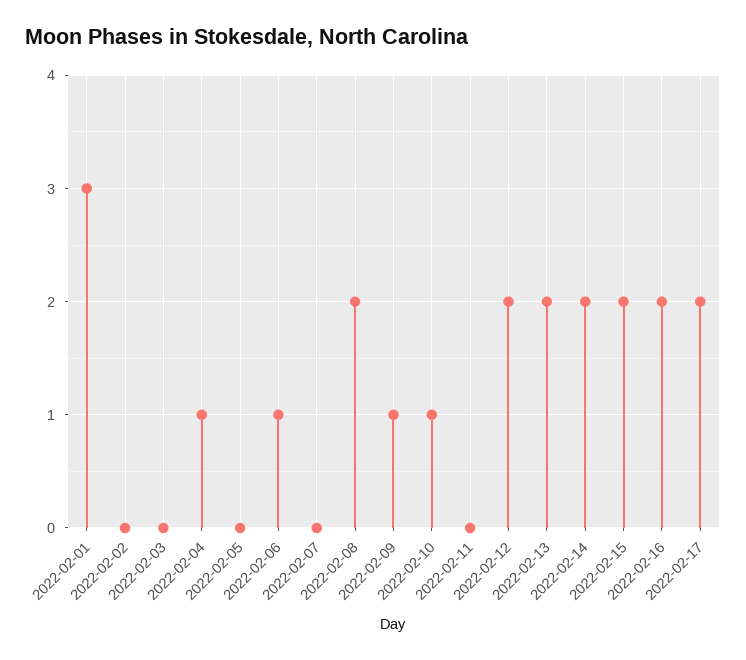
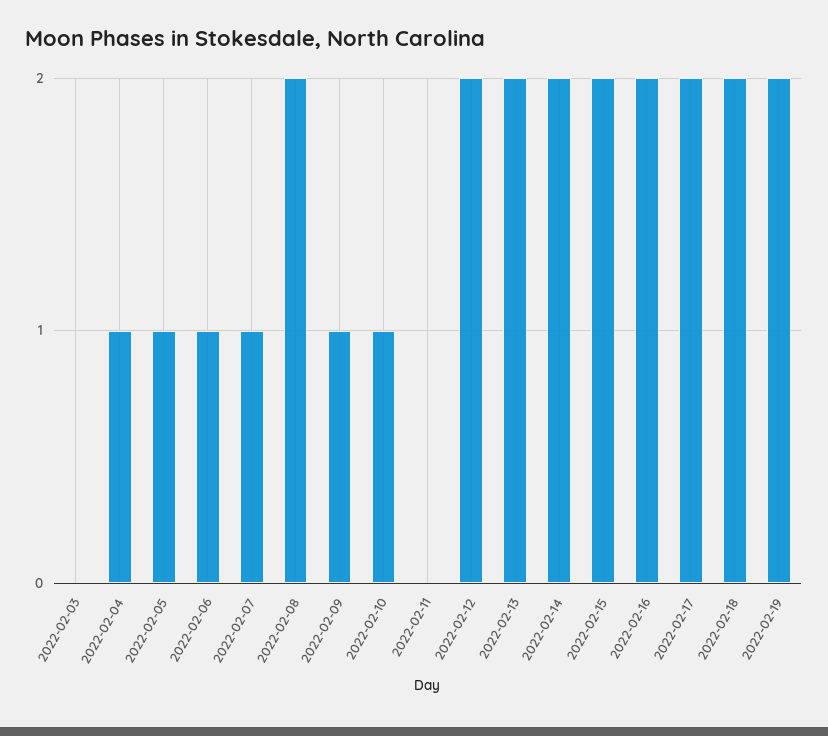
2022-02-01: 3 -> none
2022-02-02: 0 -> none
2022-02-05: 0 -> 1
2022-02-07: 0 -> 1
2022-02-18: none -> 2
2022-02-19: none -> 2

